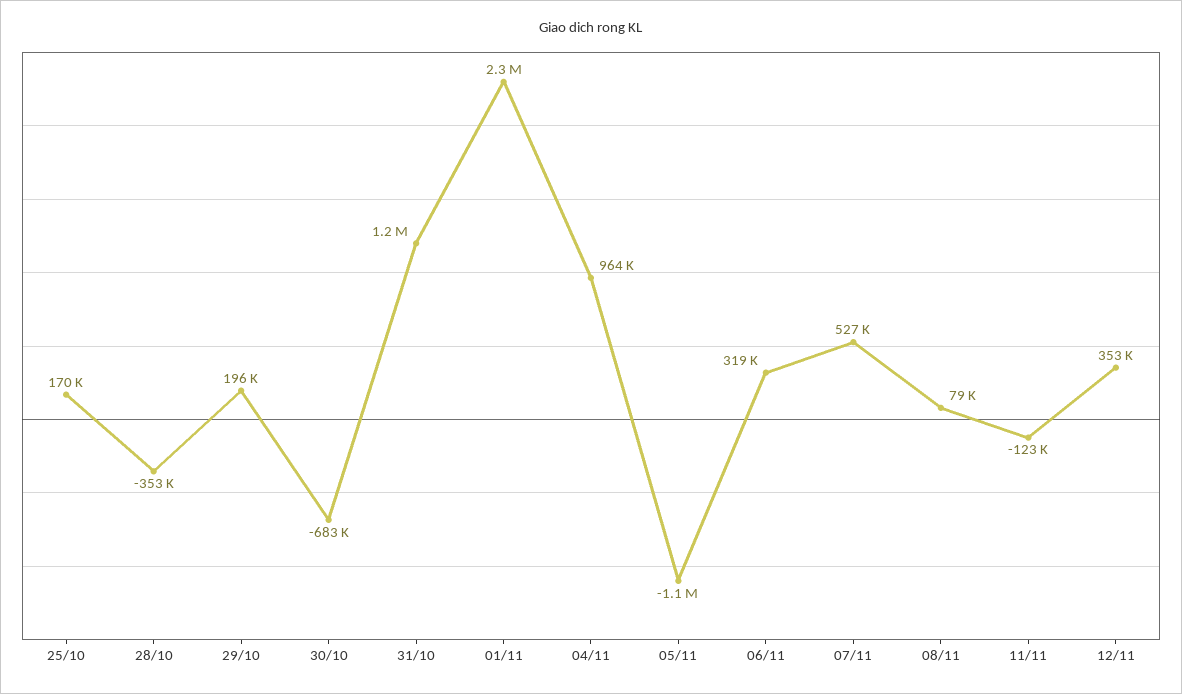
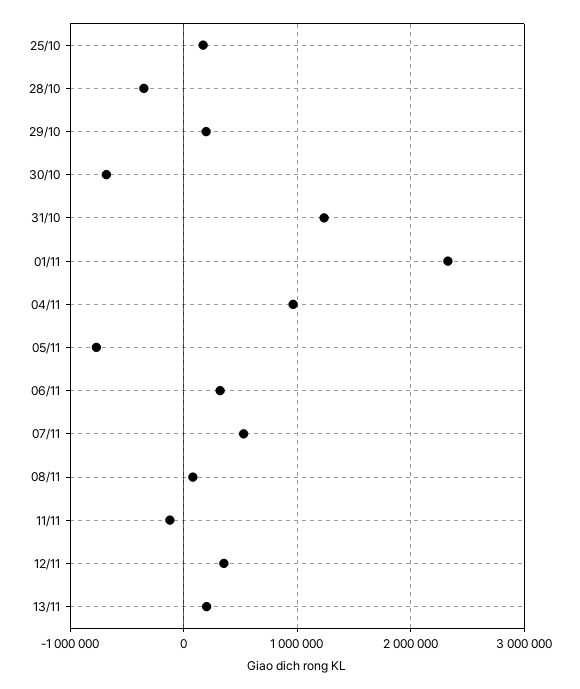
05/11: -1100000 -> -800000
13/11: none -> 200000

